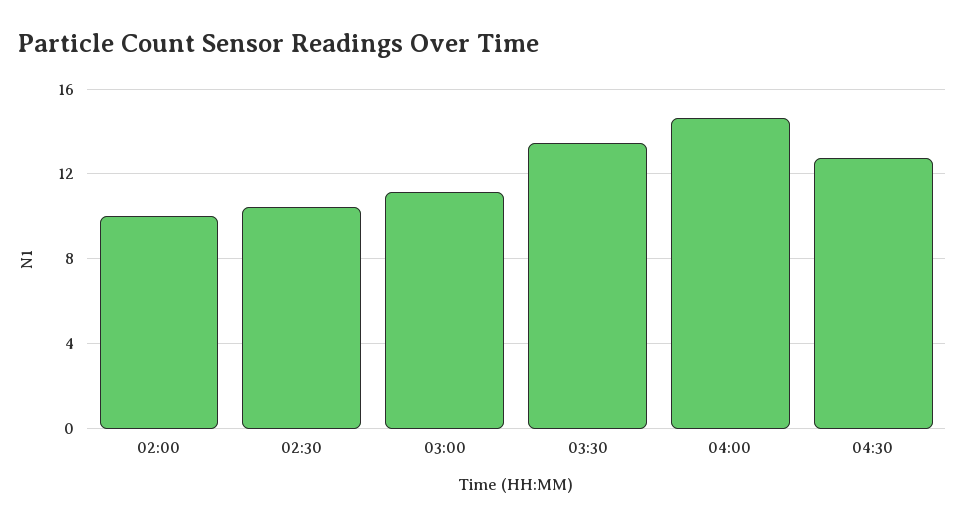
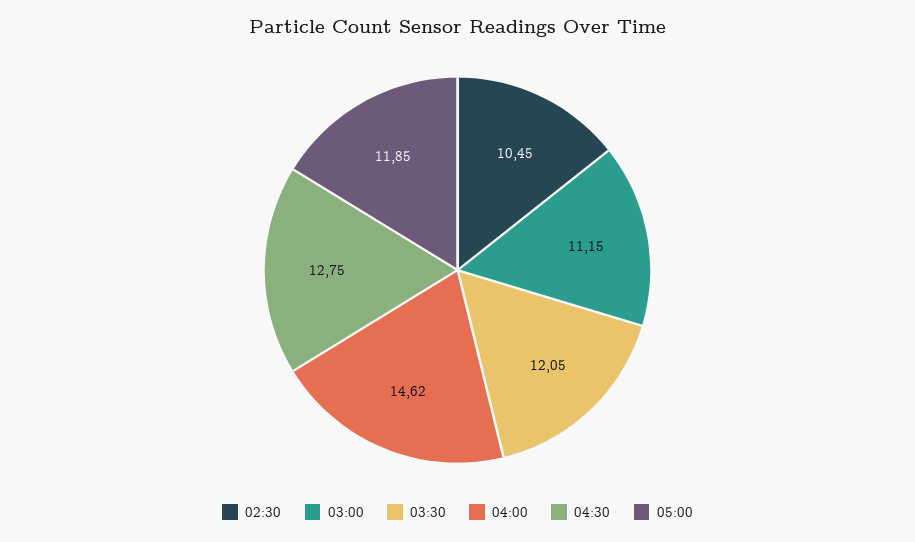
02:00: 10 -> none
03:30: 13.5 -> 12.05
05:00: none -> 11.85

